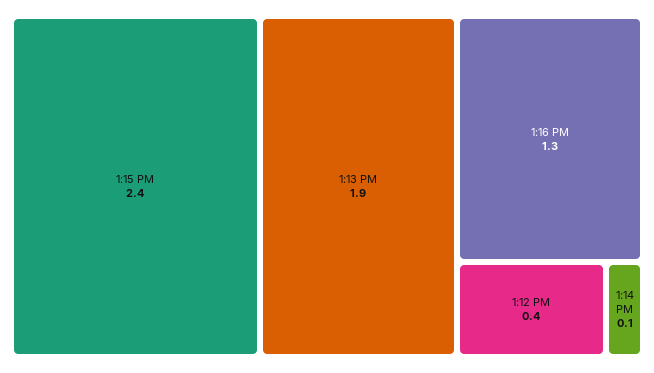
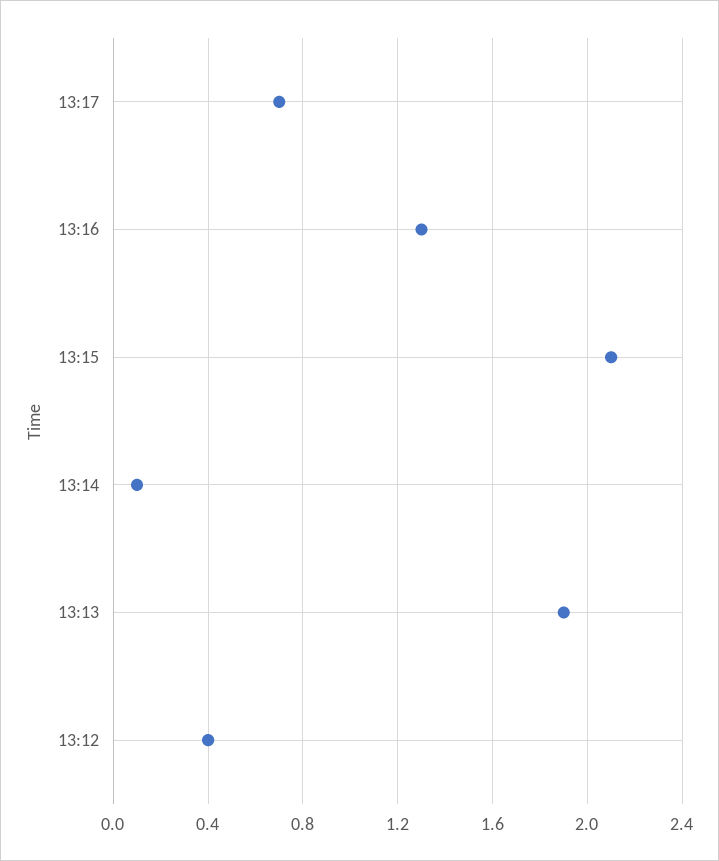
1:15 PM: 2.4 -> 2.1
13:17: none -> 0.7

